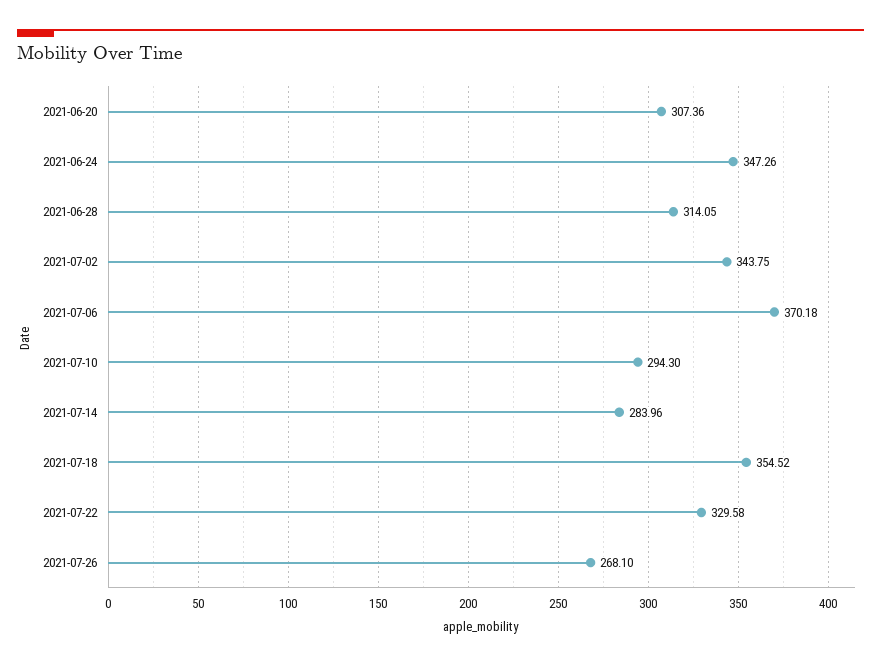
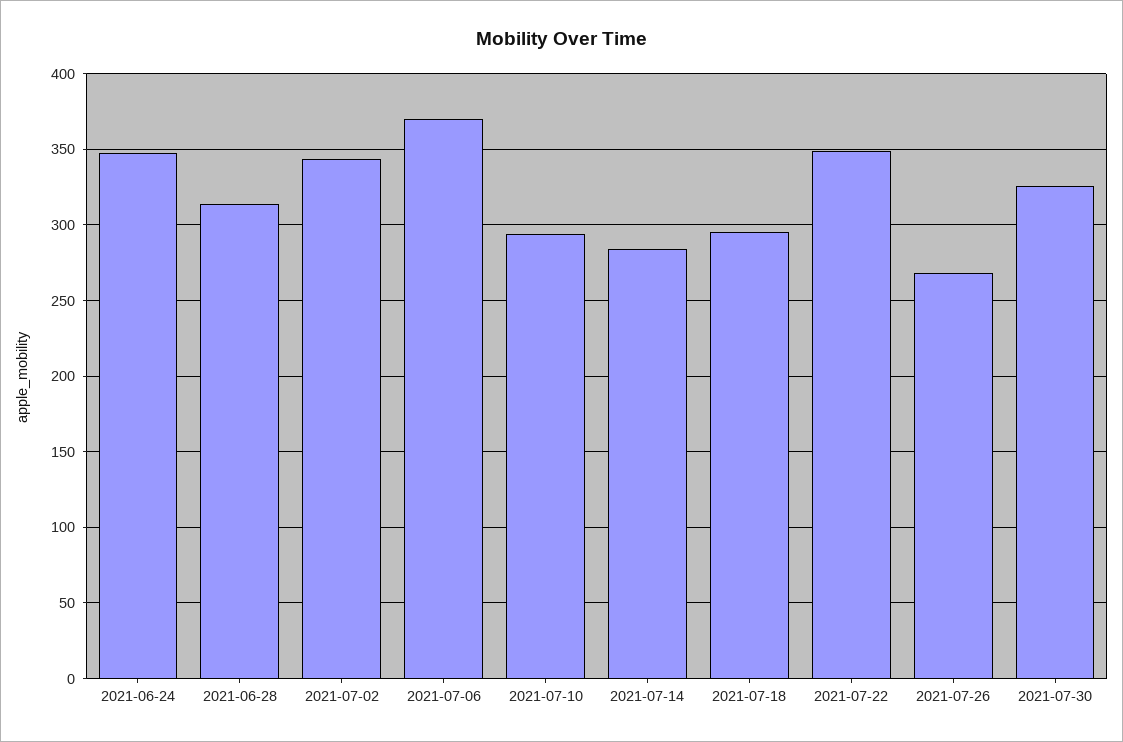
2021-06-20: 307.36 -> none
2021-07-18: 354.52 -> 295
2021-07-22: 329.58 -> 350
2021-07-30: none -> 325

